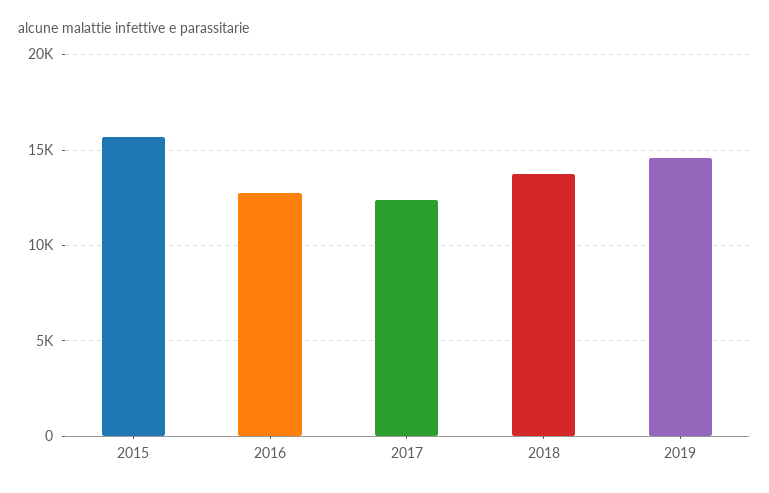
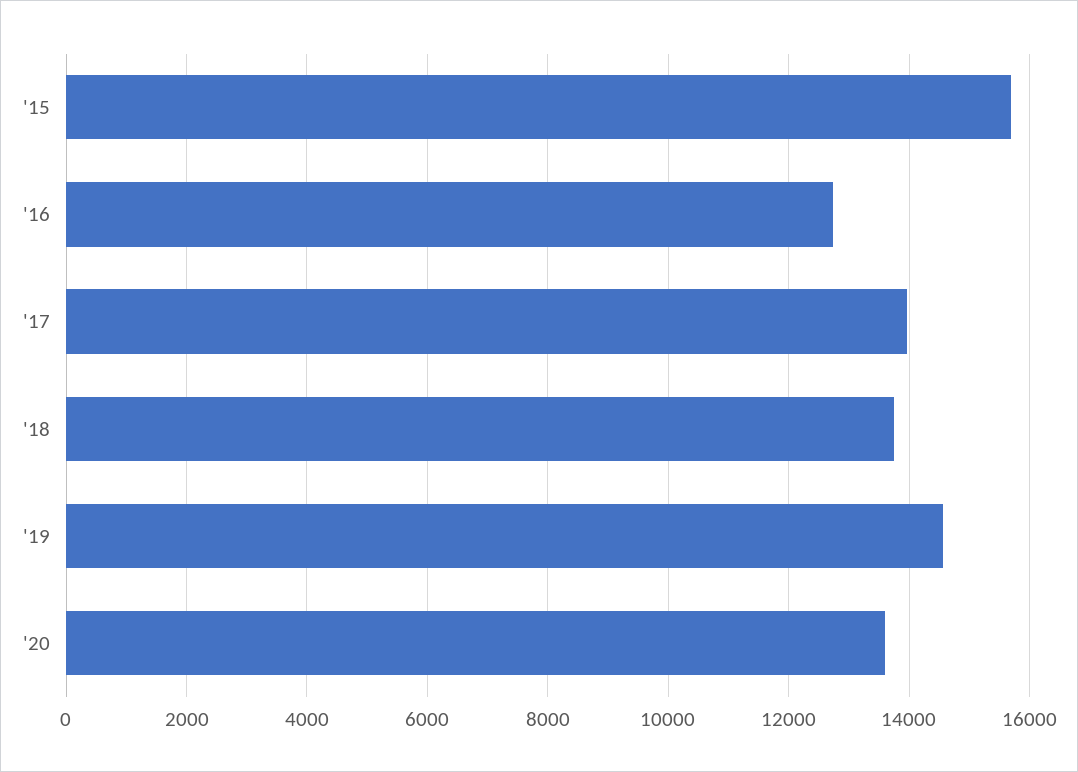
2017: 12500 -> 14000
'20: none -> 13600

